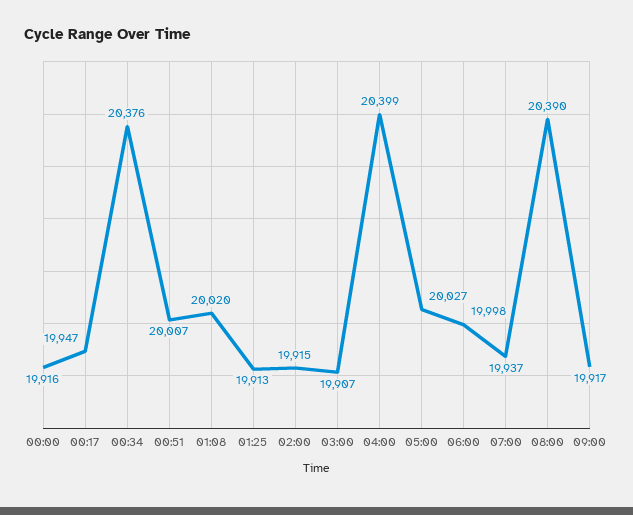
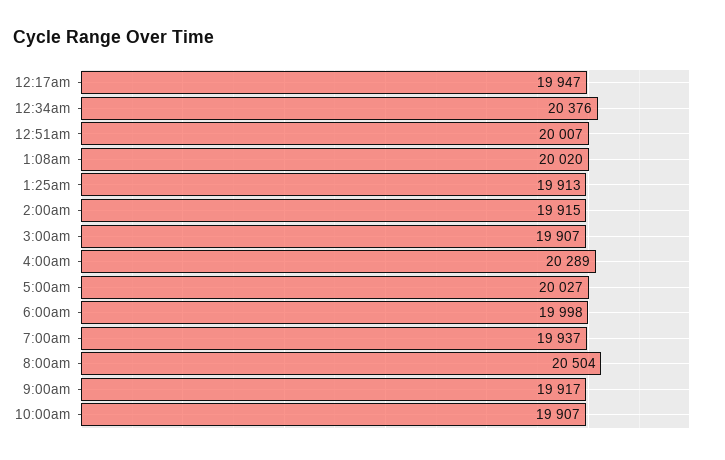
00:00: 19916 -> none
04:00: 20399 -> 20289
08:00: 20390 -> 20504
10:00am: none -> 19907

